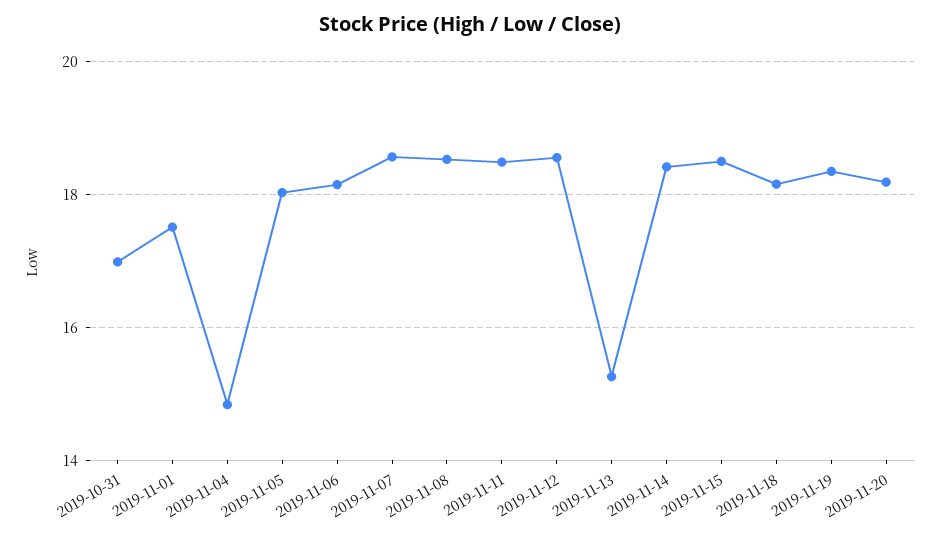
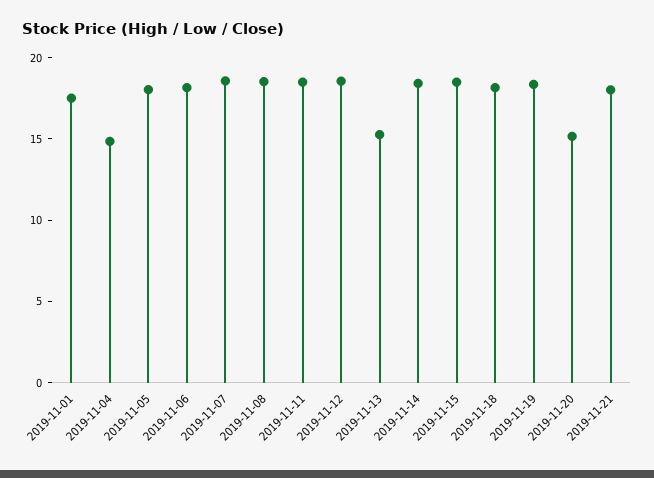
2019-10-31: 17 -> none
2019-11-20: 18.2 -> 15
2019-11-21: none -> 18

